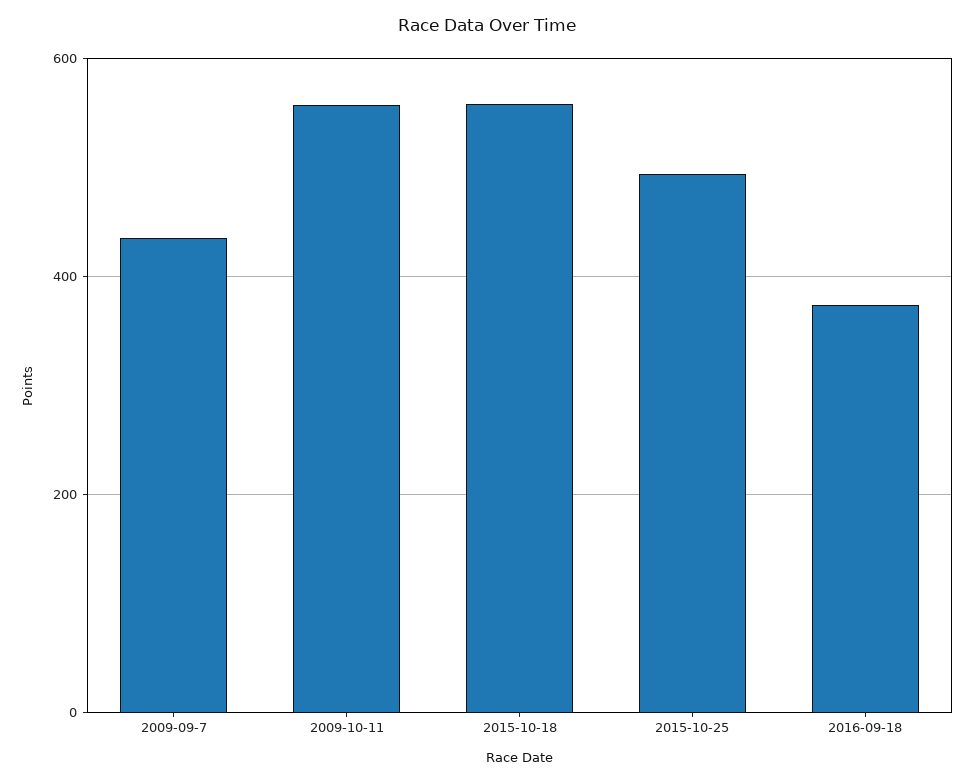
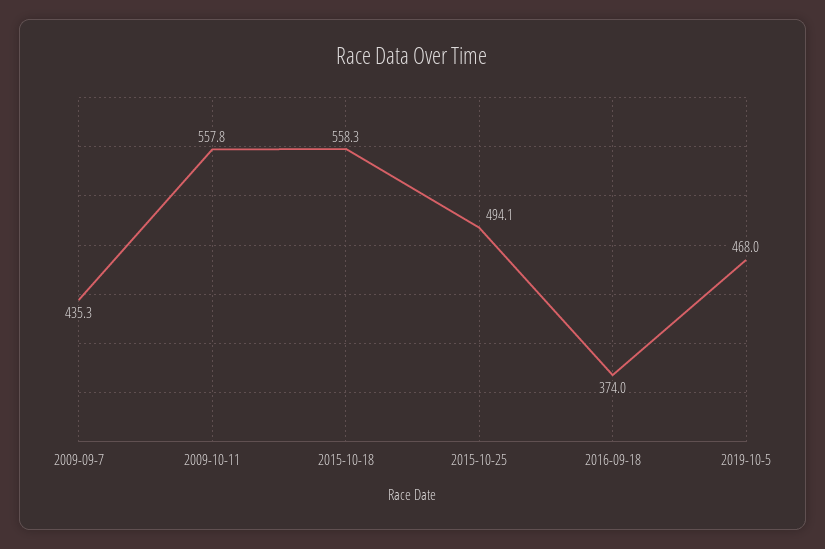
2019-10-5: none -> 468

